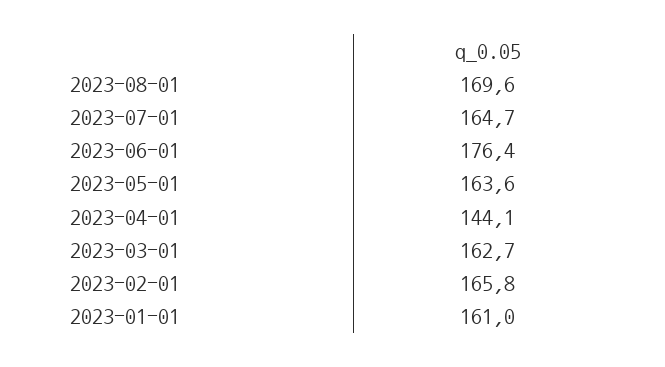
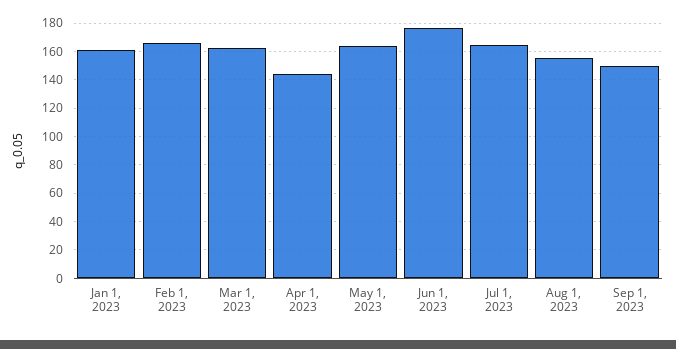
2023-08-01: 169.6 -> 155
Sep 1, 2023: none -> 150

